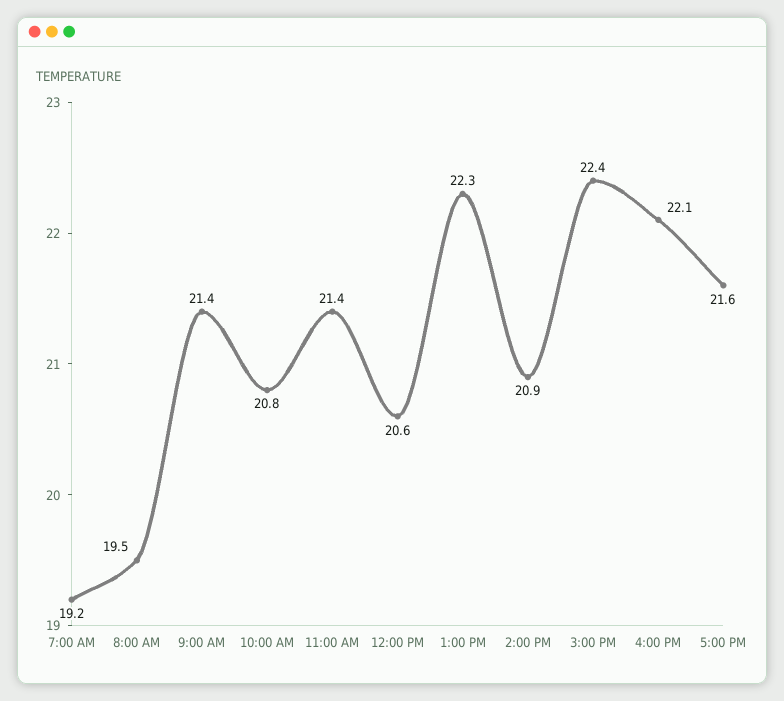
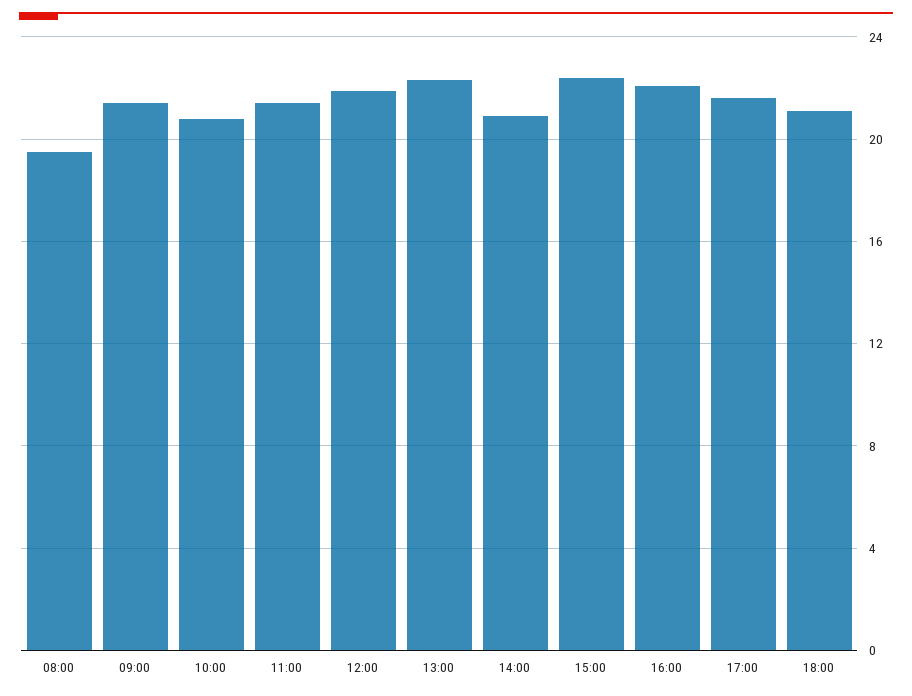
7:00 AM: 19.2 -> none
12:00 PM: 20.6 -> 22
18:00: none -> 21

